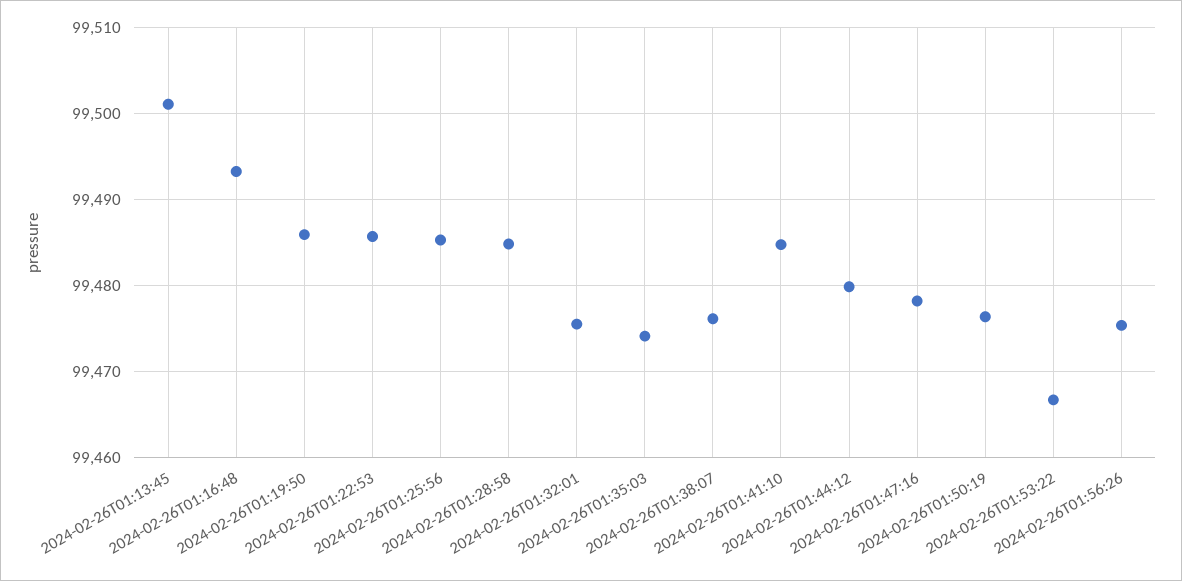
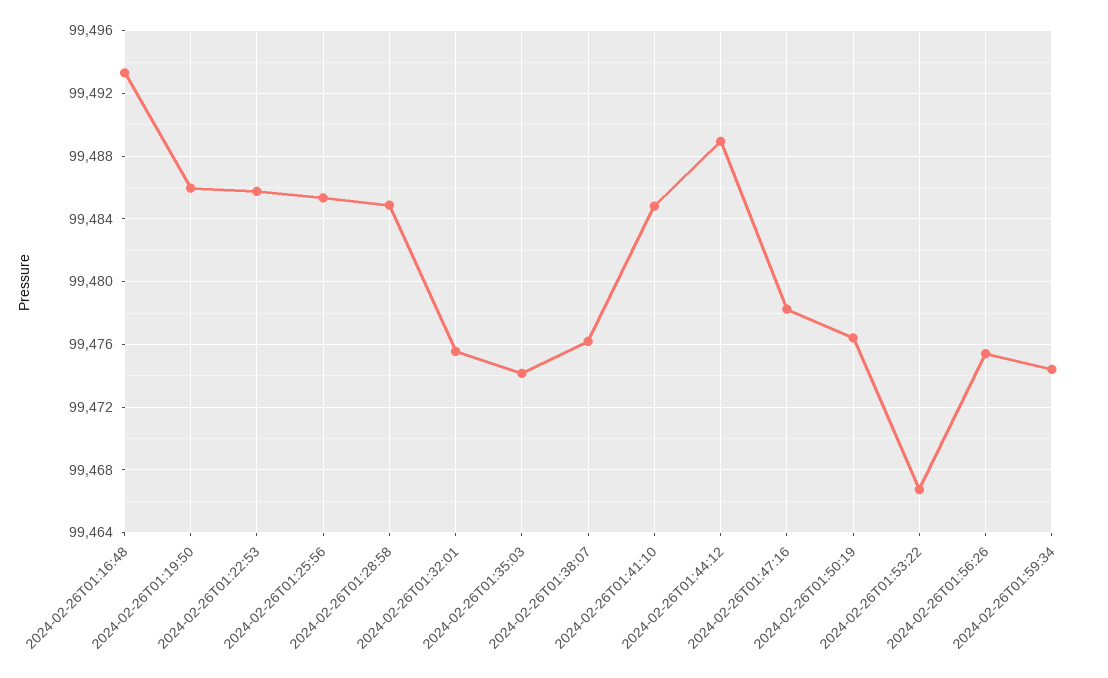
2024-02-26T01:13:45: 99501 -> none
2024-02-26T01:44:12: 99480 -> 99489
2024-02-26T01:59:34: none -> 99474.5

